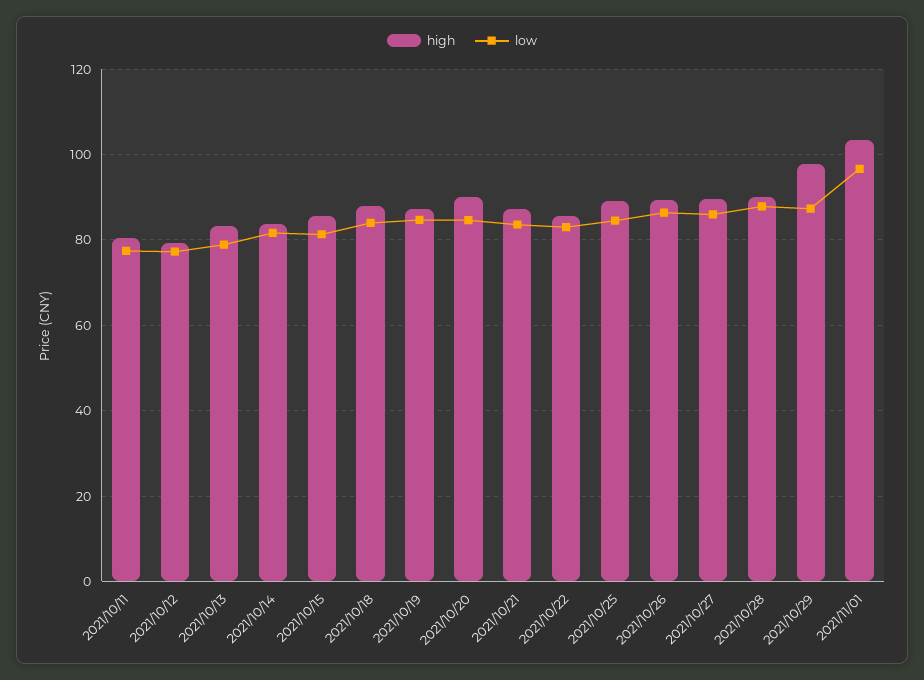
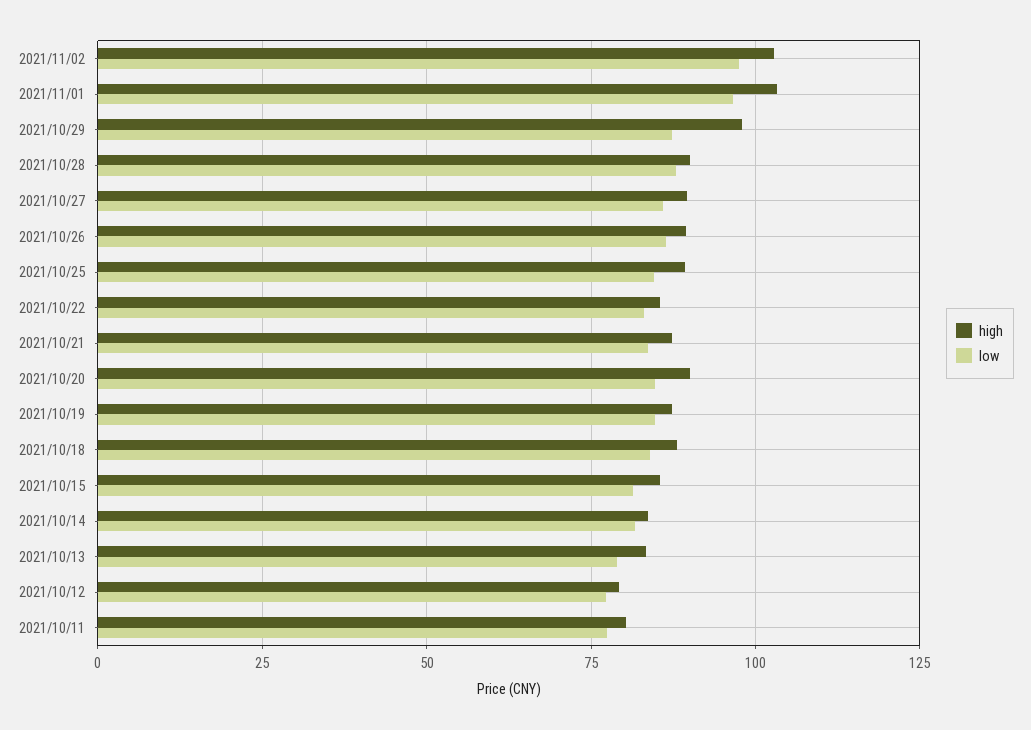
high, 2021/11/02: none -> 102.5
low, 2021/11/02: none -> 97.5

